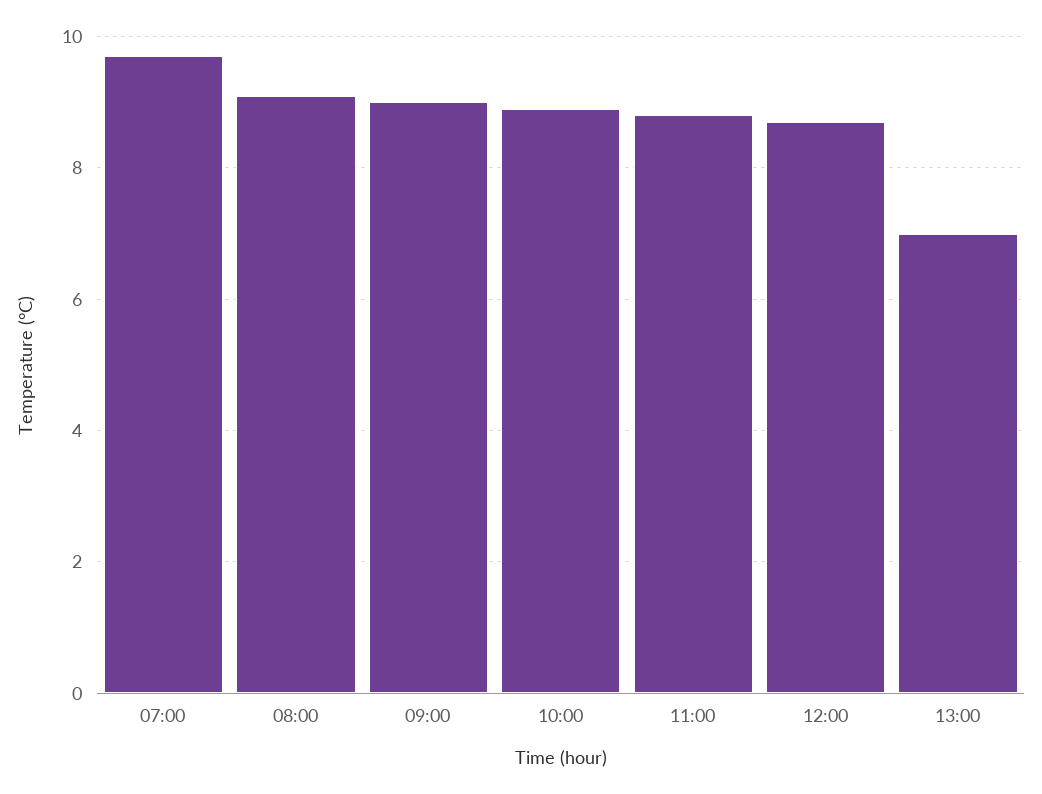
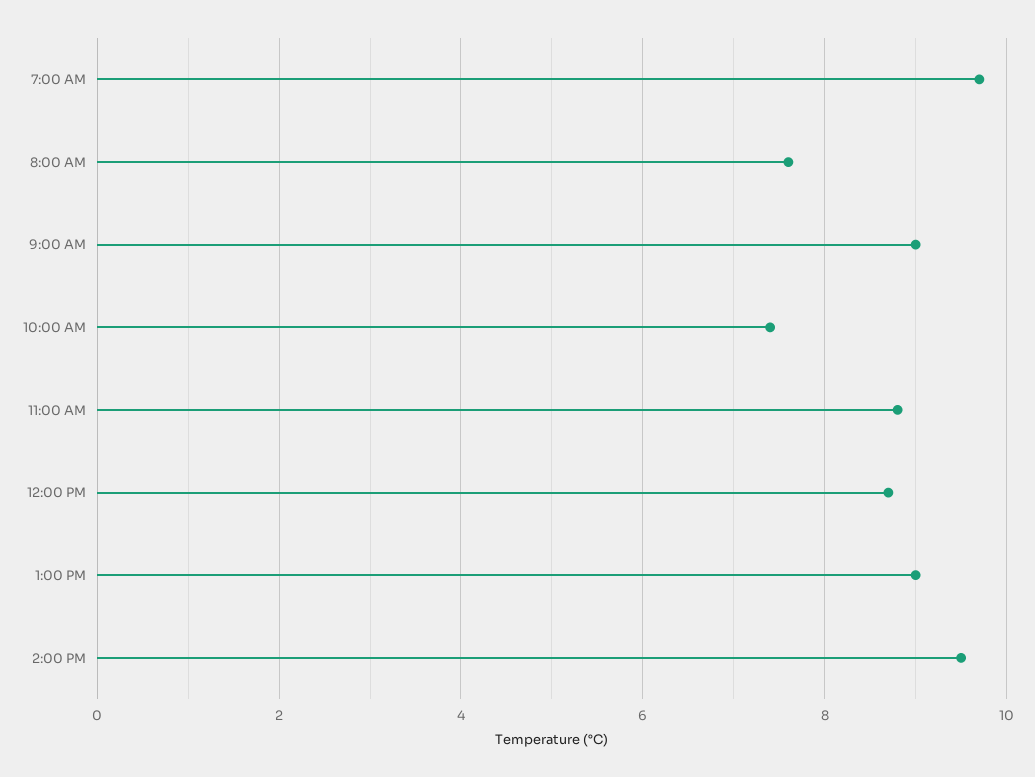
08:00: 9 -> 7.5
10:00: 9 -> 7.5
13:00: 7 -> 9
2:00 PM: none -> 9.5

